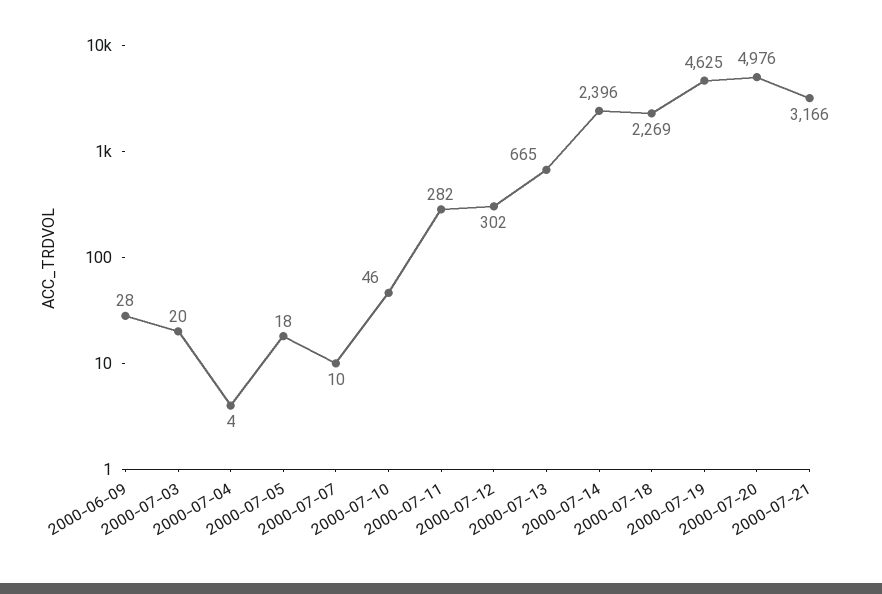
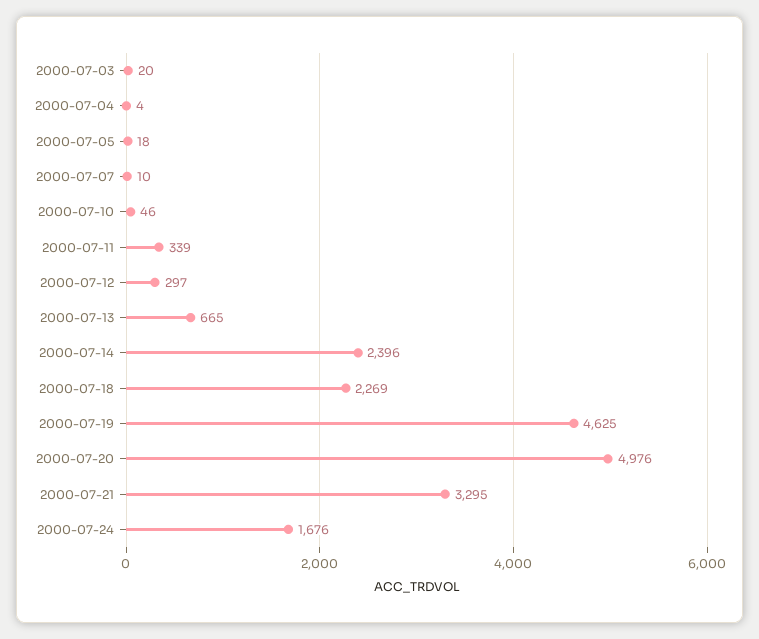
2000-06-09: 28 -> none
2000-07-11: 282 -> 339
2000-07-12: 302 -> 297
2000-07-21: 3166 -> 3295
2000-07-24: none -> 1676

